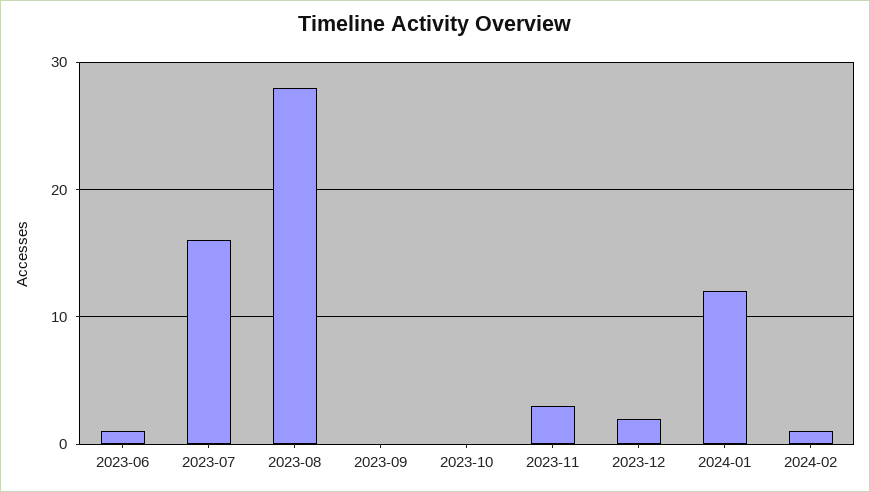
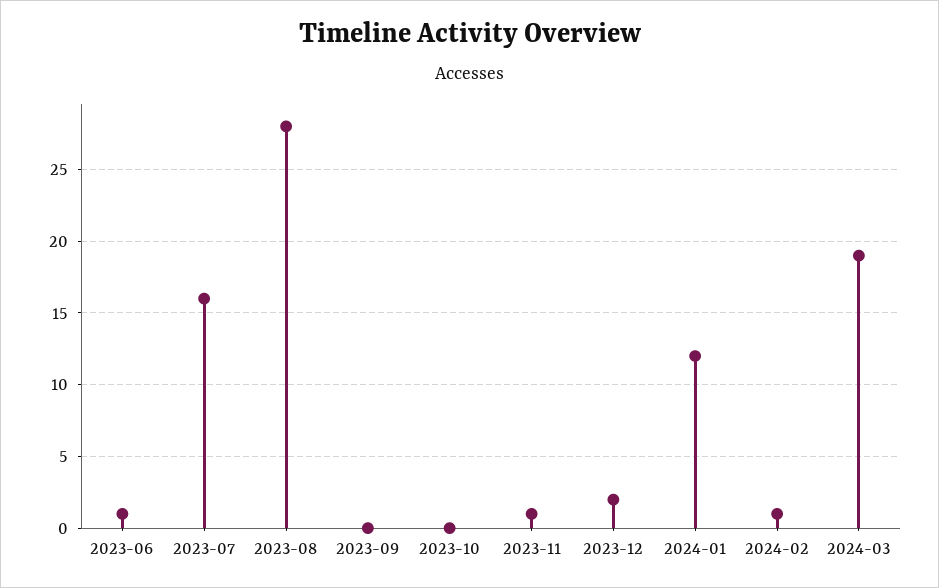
2023-11: 3 -> 1
2024-03: none -> 19

